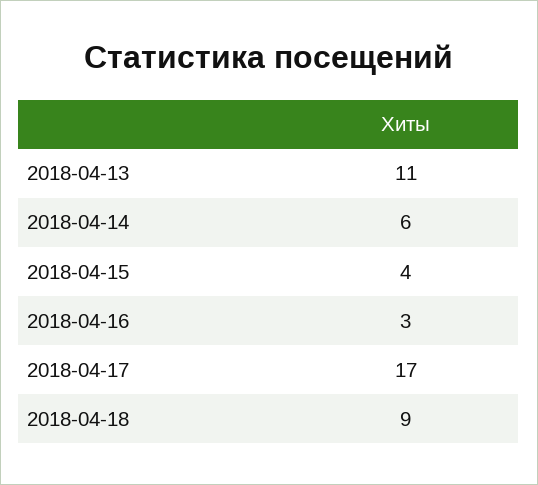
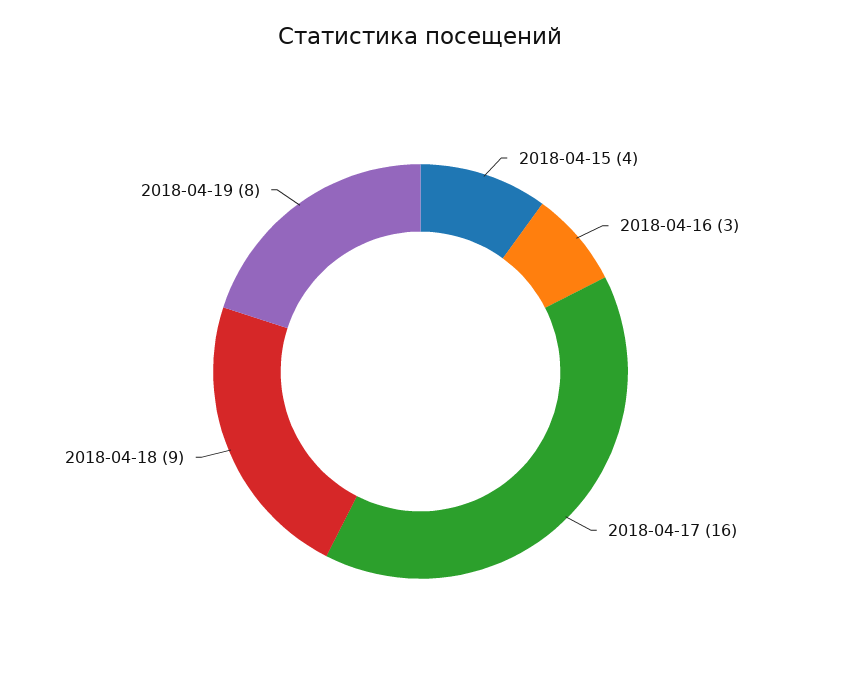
2018-04-13: 11 -> none
2018-04-14: 6 -> none
2018-04-17: 17 -> 16
2018-04-19: none -> 8

